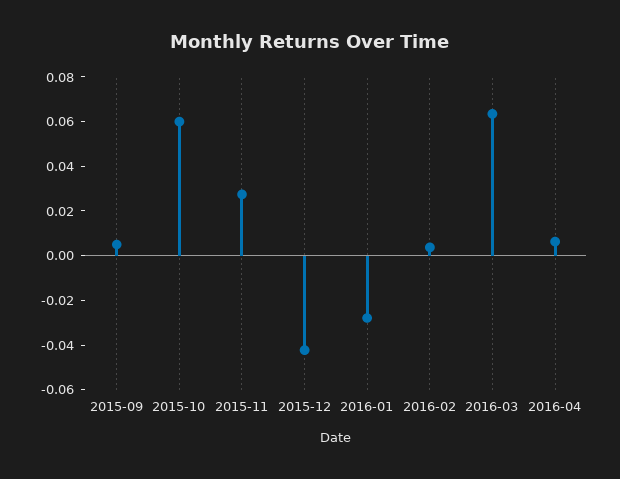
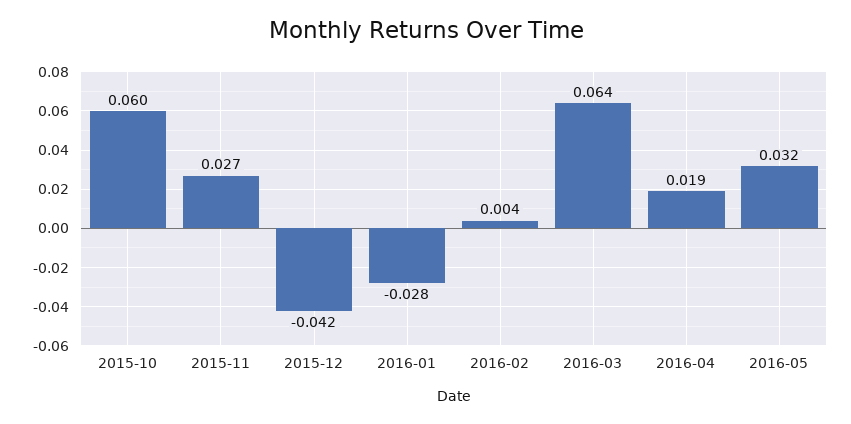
2015-09: 0.005 -> none
2016-04: 0.005 -> 0.019
2016-05: none -> 0.032

